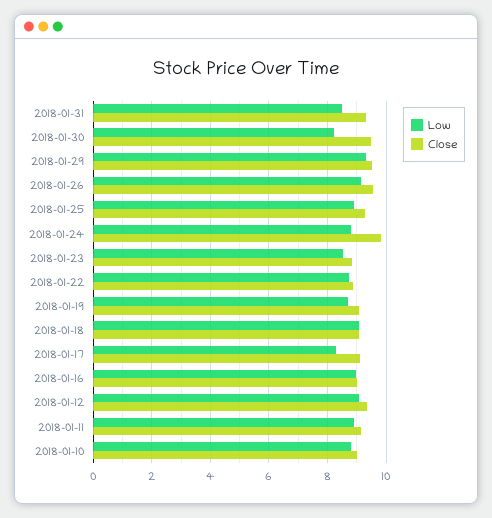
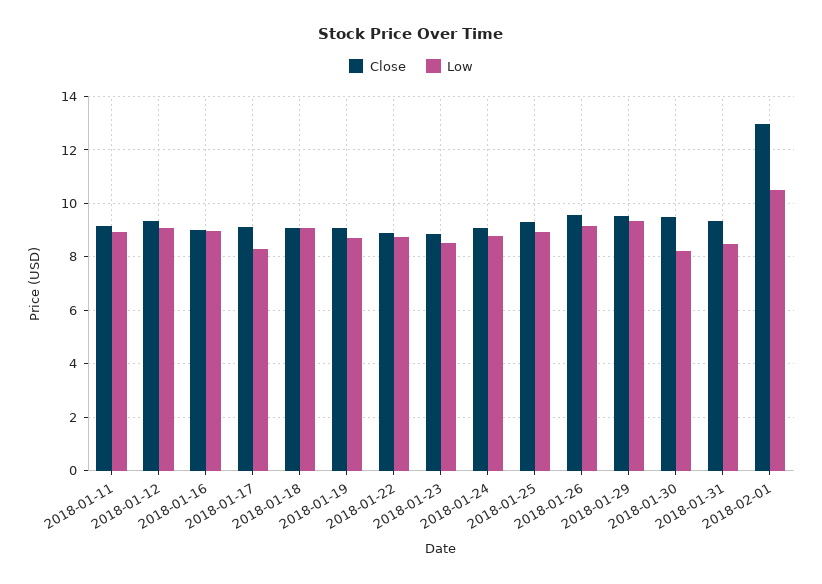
Close, 2018-01-24: 9.75 -> 9
Low, 2018-01-10: 8.75 -> none
Close, 2018-01-10: 9 -> none
Close, 2018-02-01: none -> 13
Low, 2018-02-01: none -> 10.5

